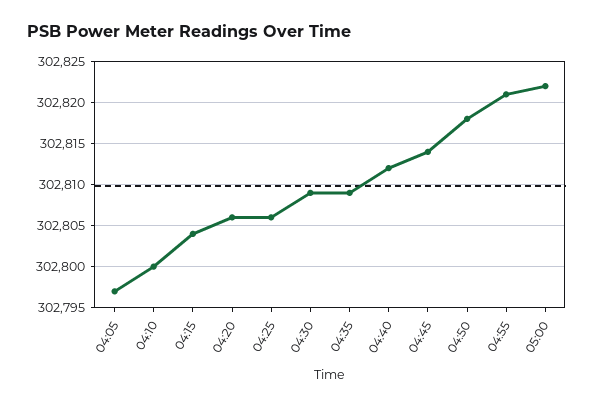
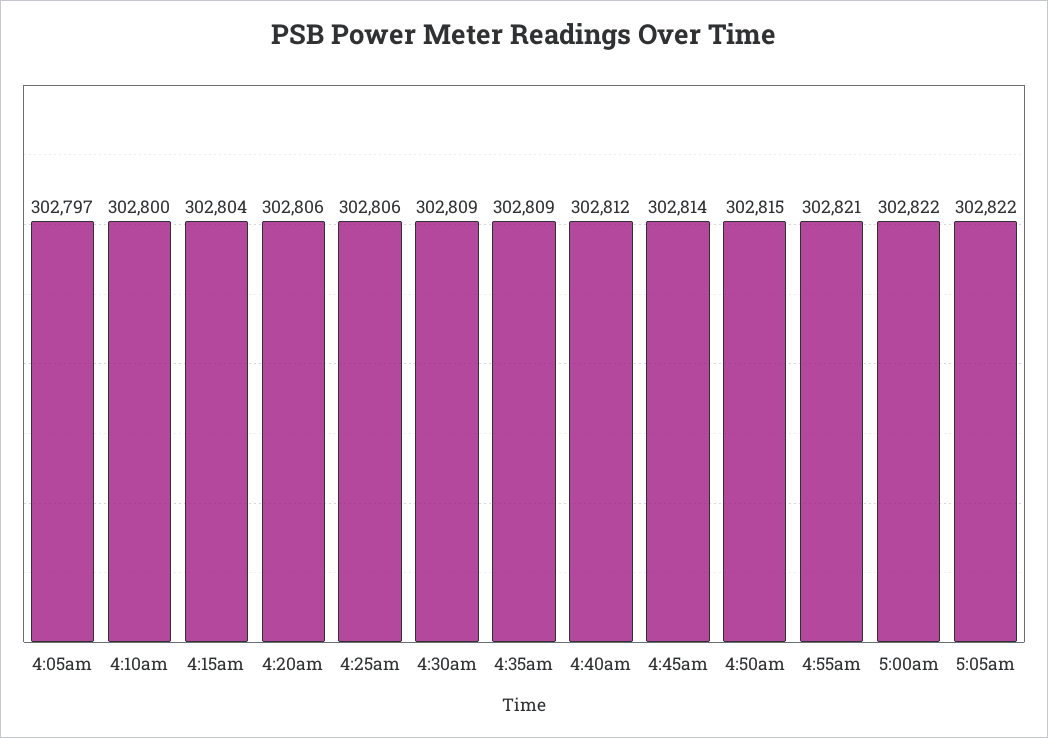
04:50: 302818 -> 302815
5:05am: none -> 302822

